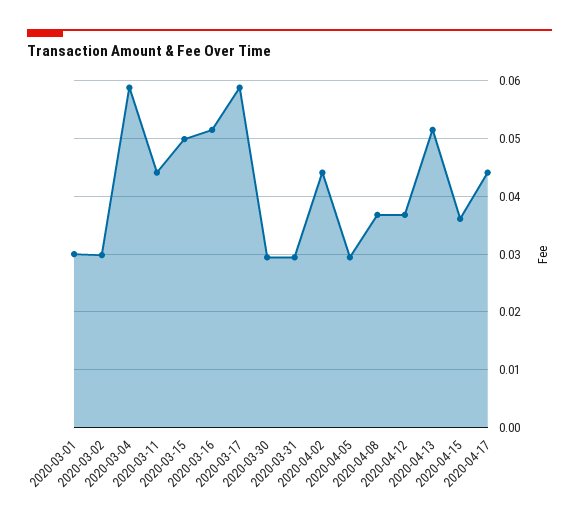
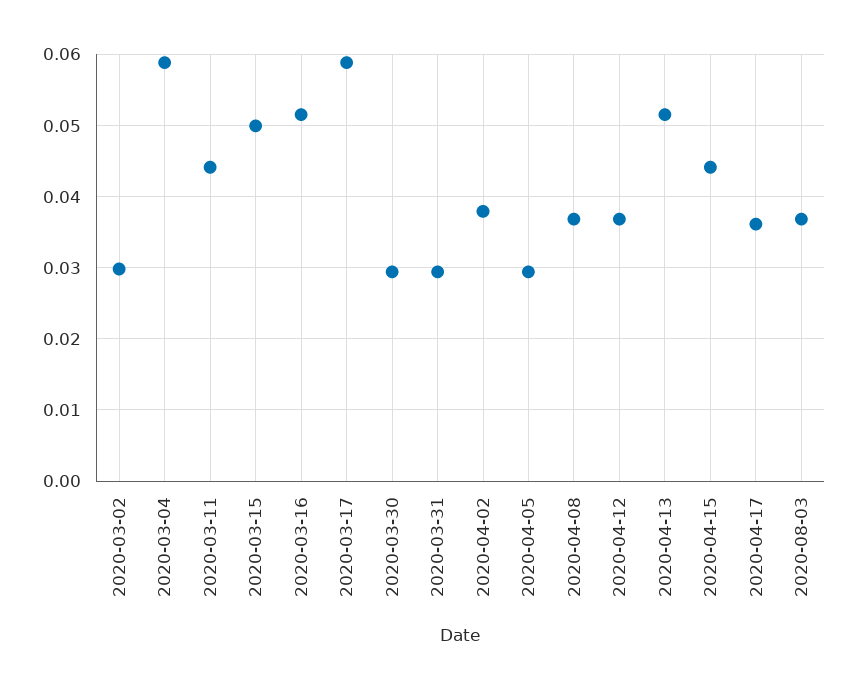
2020-03-01: 0.03 -> none
2020-04-02: 0.044 -> 0.038
2020-04-15: 0.036 -> 0.044
2020-04-17: 0.044 -> 0.036
2020-08-03: none -> 0.037

